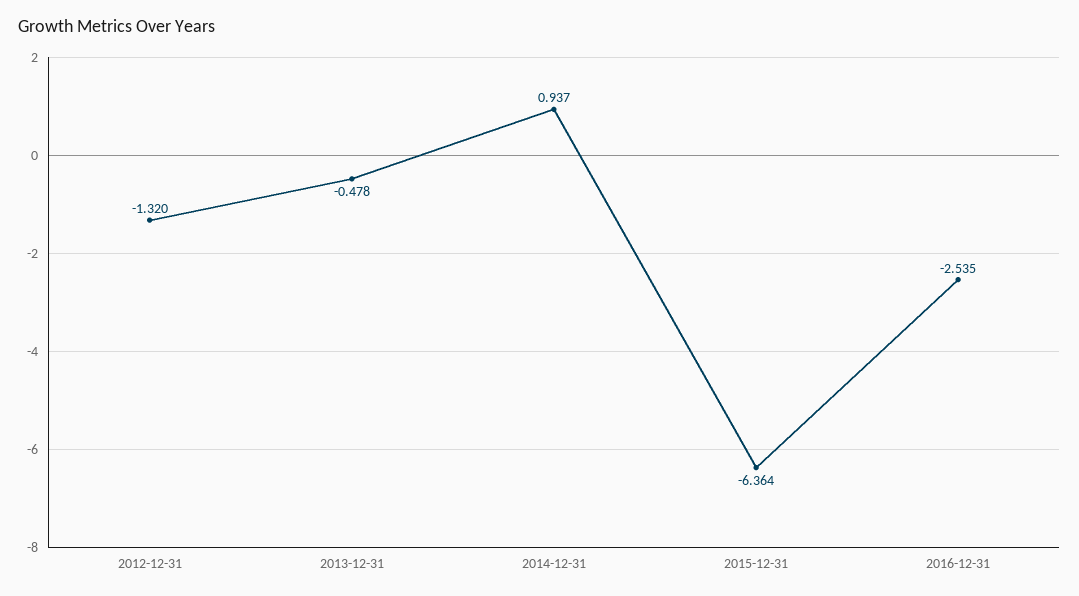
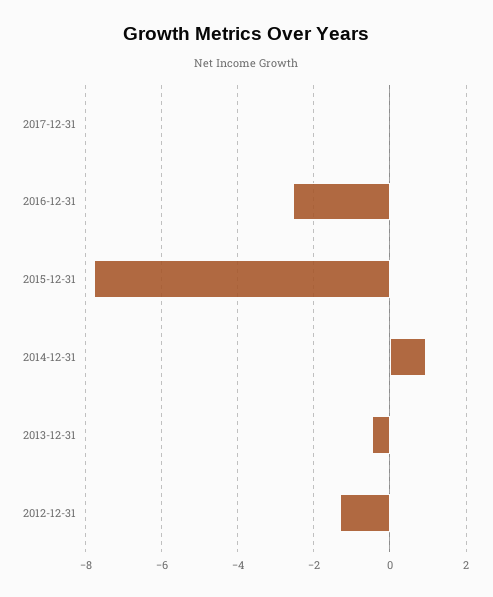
2015-12-31: -6.364 -> -7.8
2017-12-31: none -> 0

